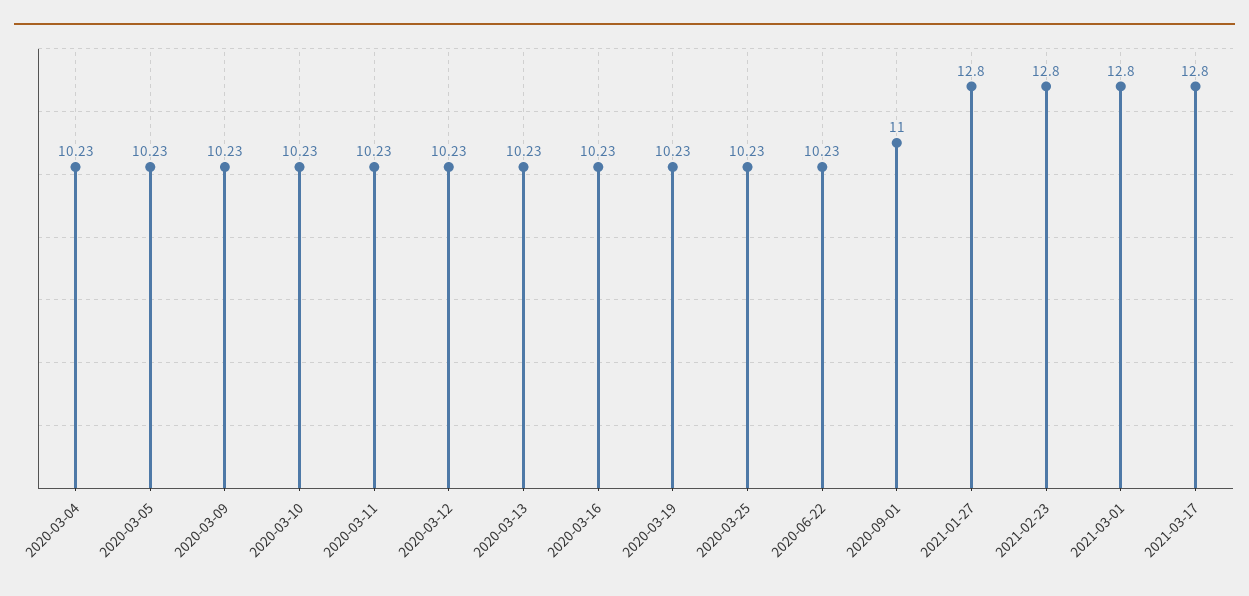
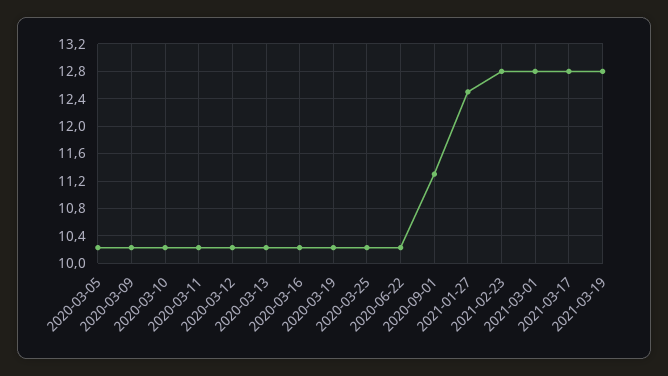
2020-03-04: 10.23 -> none
2020-09-01: 11 -> 11.3
2021-01-27: 12.8 -> 12.5
2021-03-19: none -> 12.8

